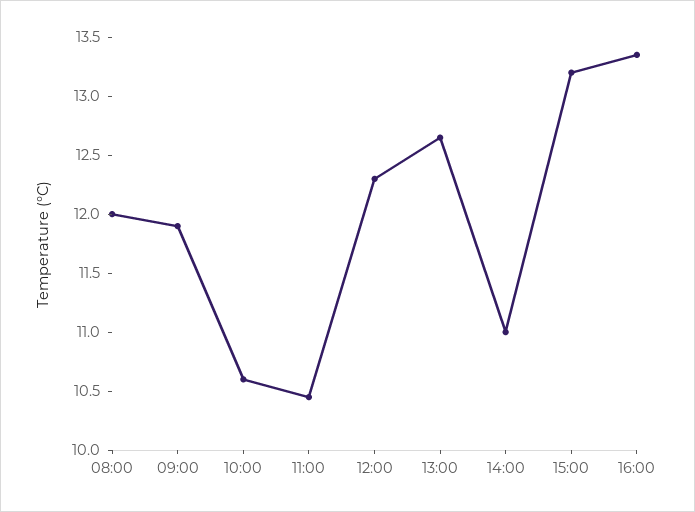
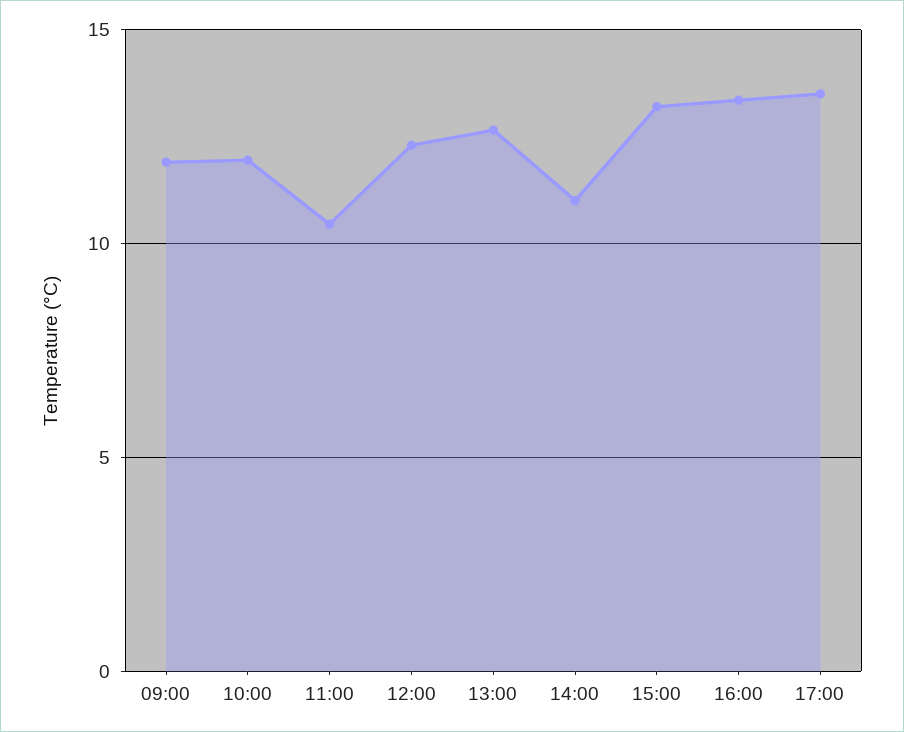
08:00: 12 -> none
10:00: 10.6 -> 12
17:00: none -> 13.5

